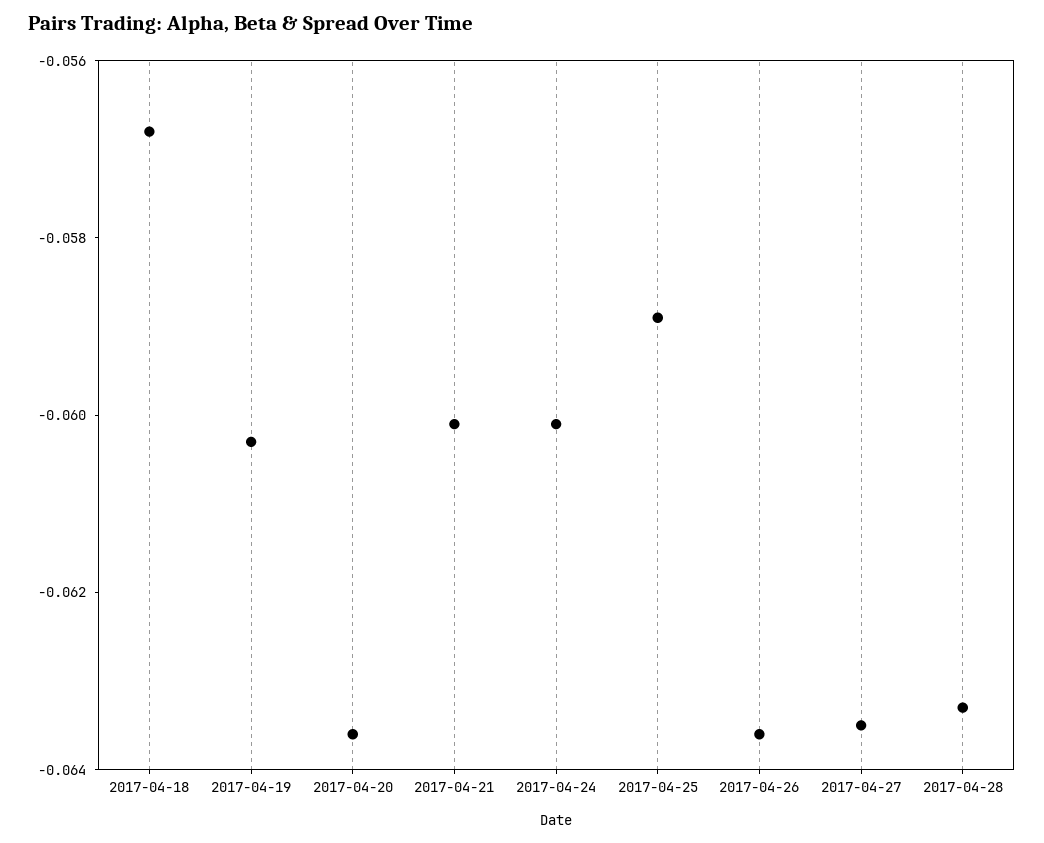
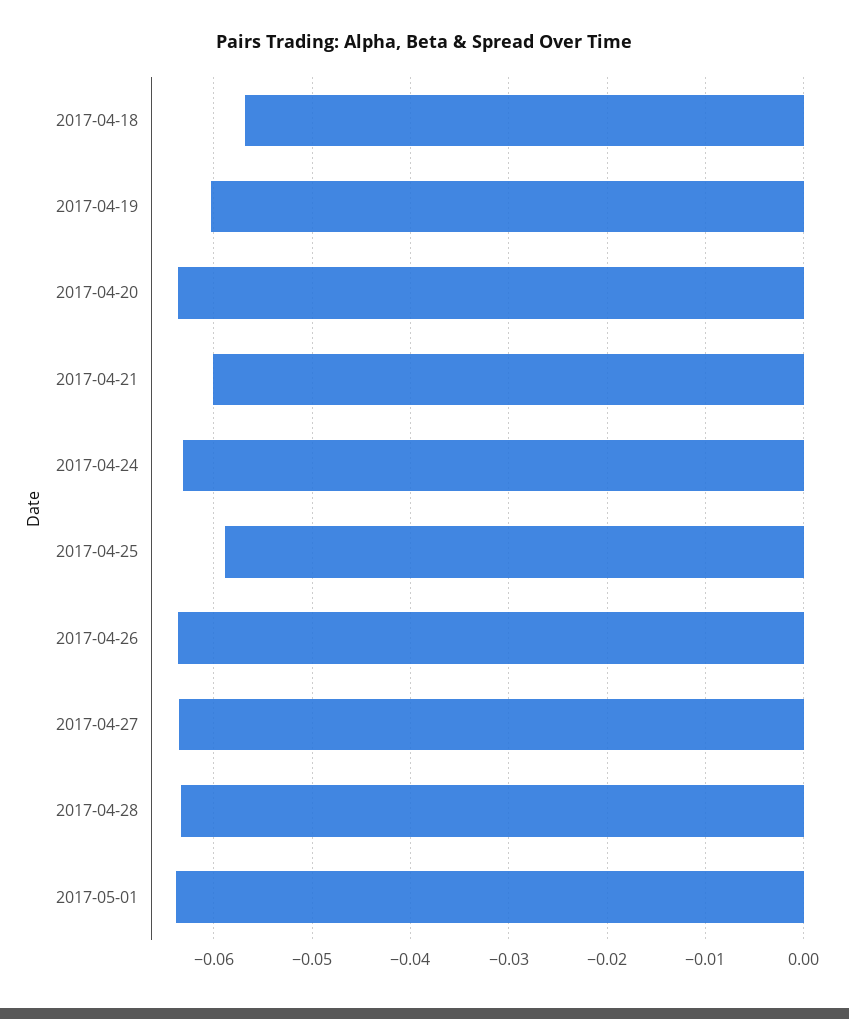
2017-04-24: -0.06 -> -0.063
2017-05-01: none -> -0.064

